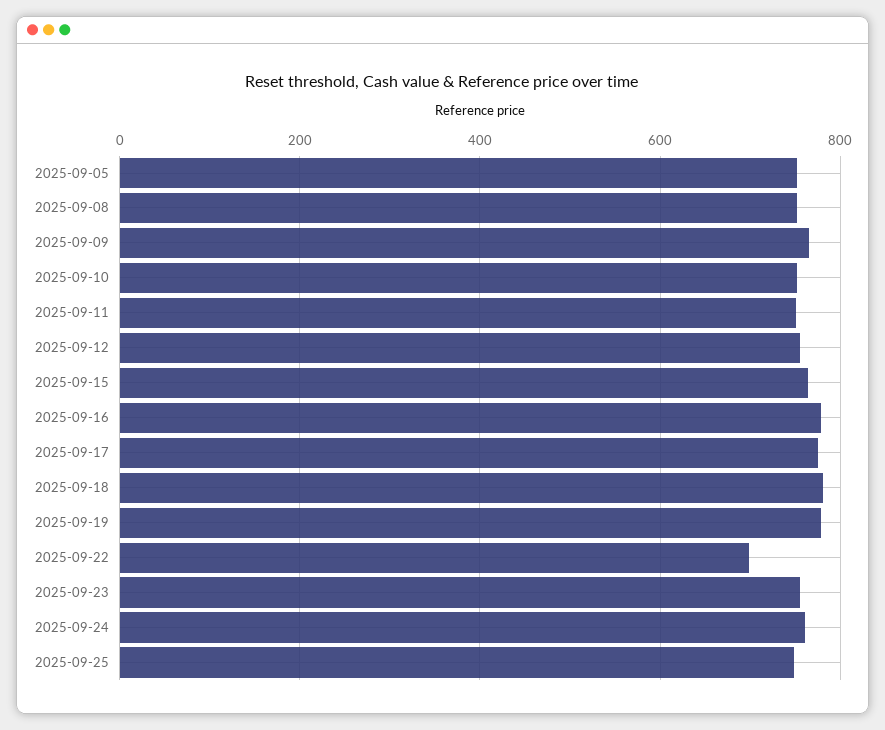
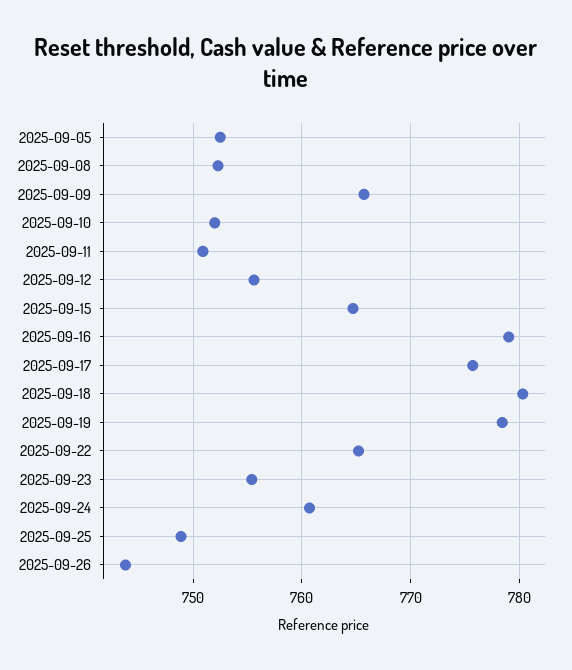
2025-09-22: 700 -> 765
2025-09-26: none -> 744

